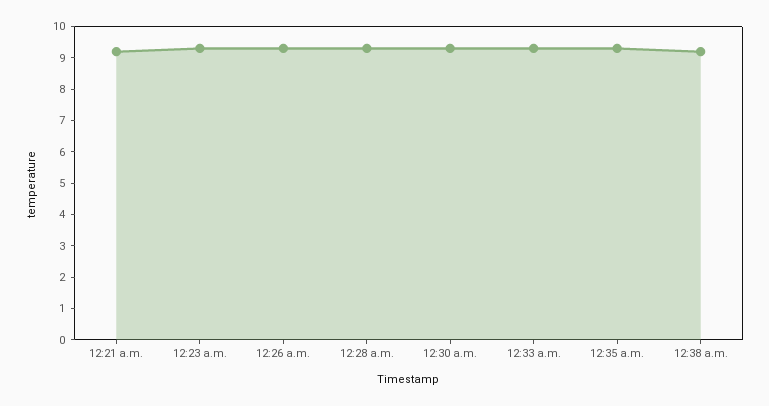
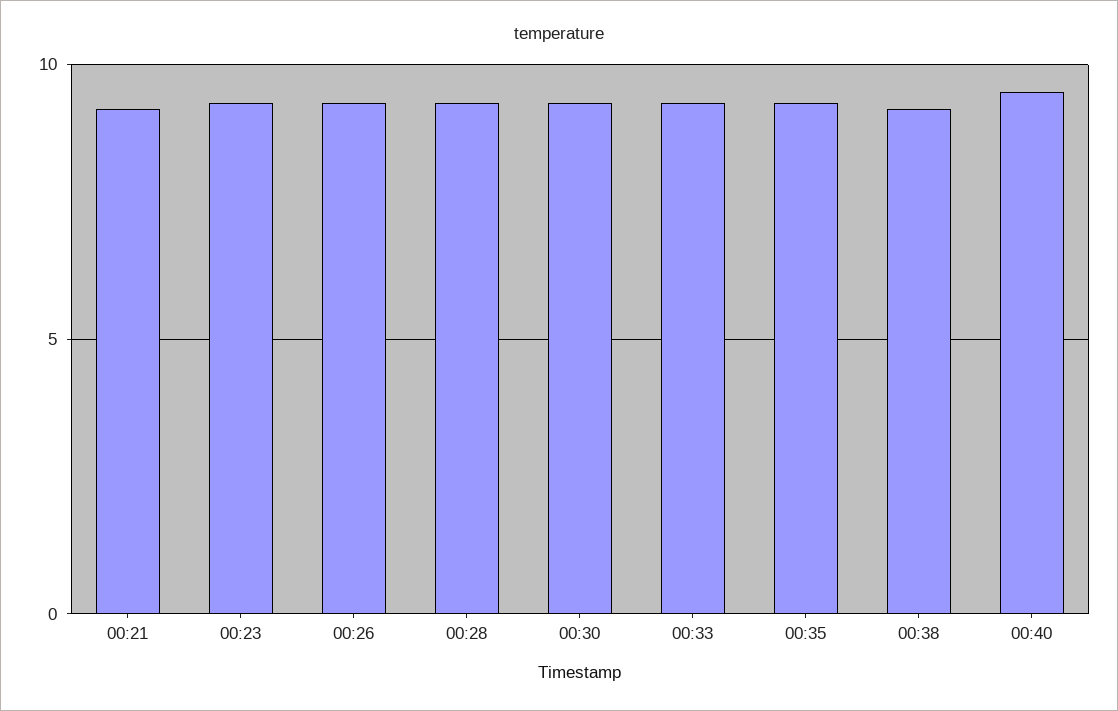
00:40: none -> 9.5

